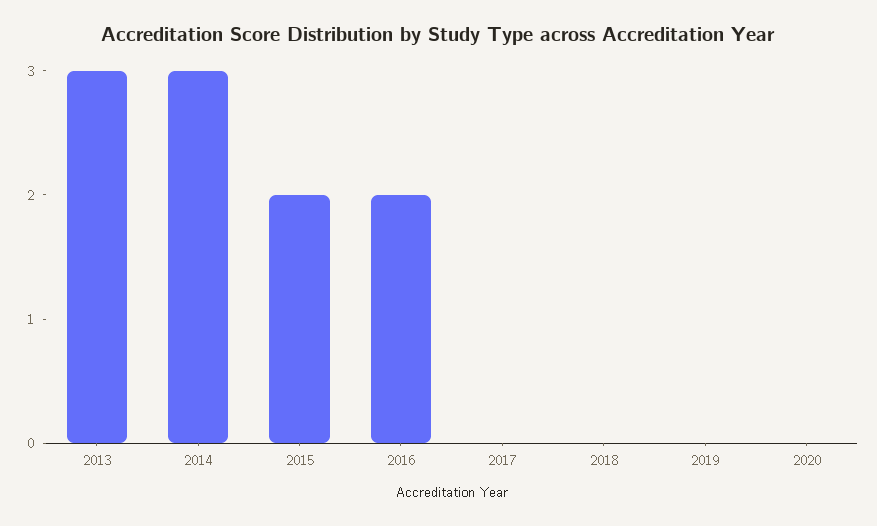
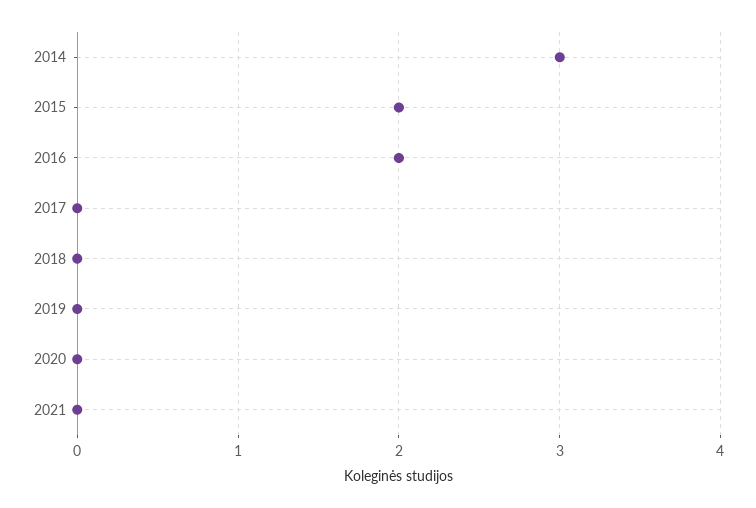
2013: 3 -> none
2021: none -> 0

